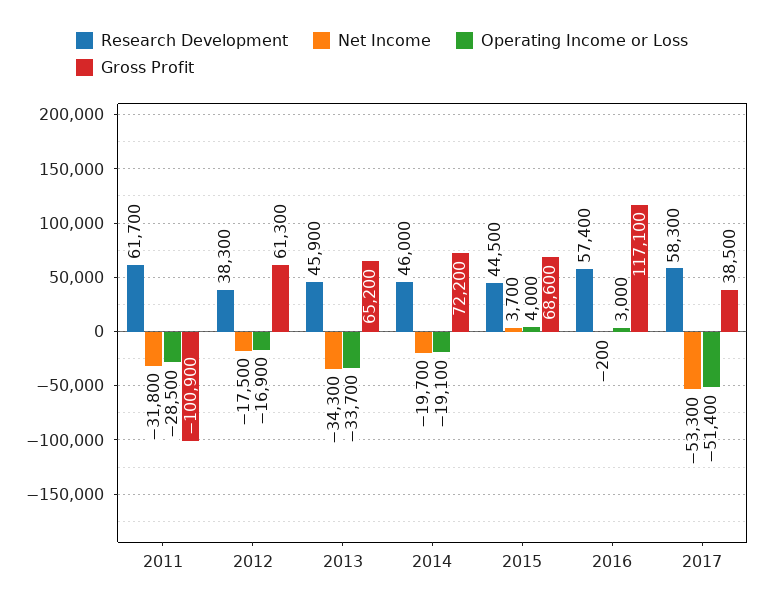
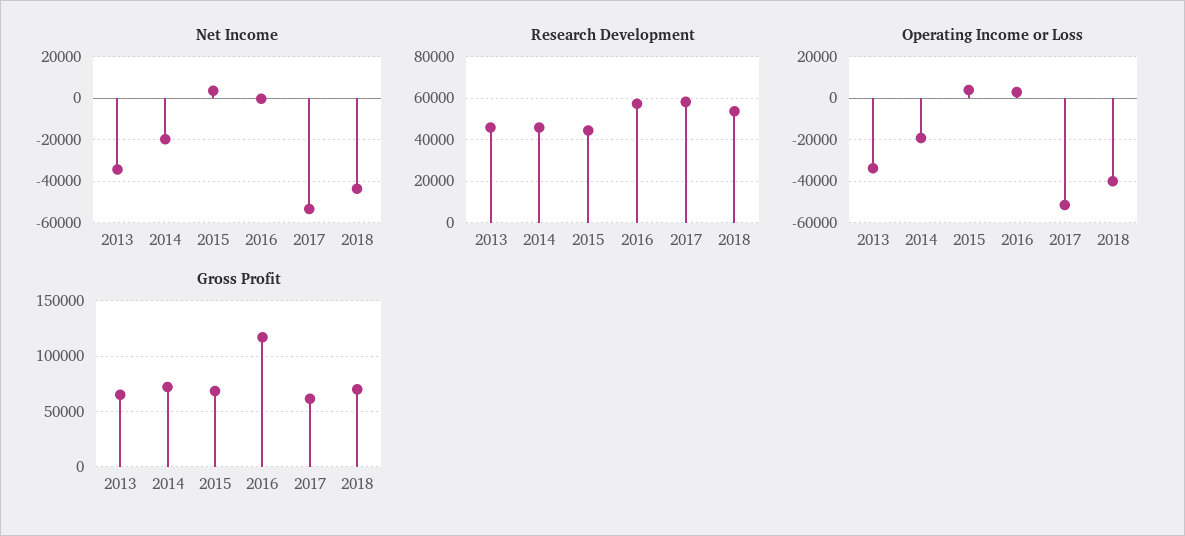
Research Development, 2011: 61700 -> none
Net Income, 2011: -31800 -> none
Operating Income or Loss, 2011: -28500 -> none
Gross Profit, 2011: -100900 -> none
Research Development, 2012: 38300 -> none
Net Income, 2012: -17500 -> none
Operating Income or Loss, 2012: -16900 -> none
Gross Profit, 2012: 61300 -> none
Gross Profit, 2017: 38500 -> 60000
Net Income, 2018: none -> -45000
Research Development, 2018: none -> 55000
Operating Income or Loss, 2018: none -> -40000
Gross Profit, 2018: none -> 70000

